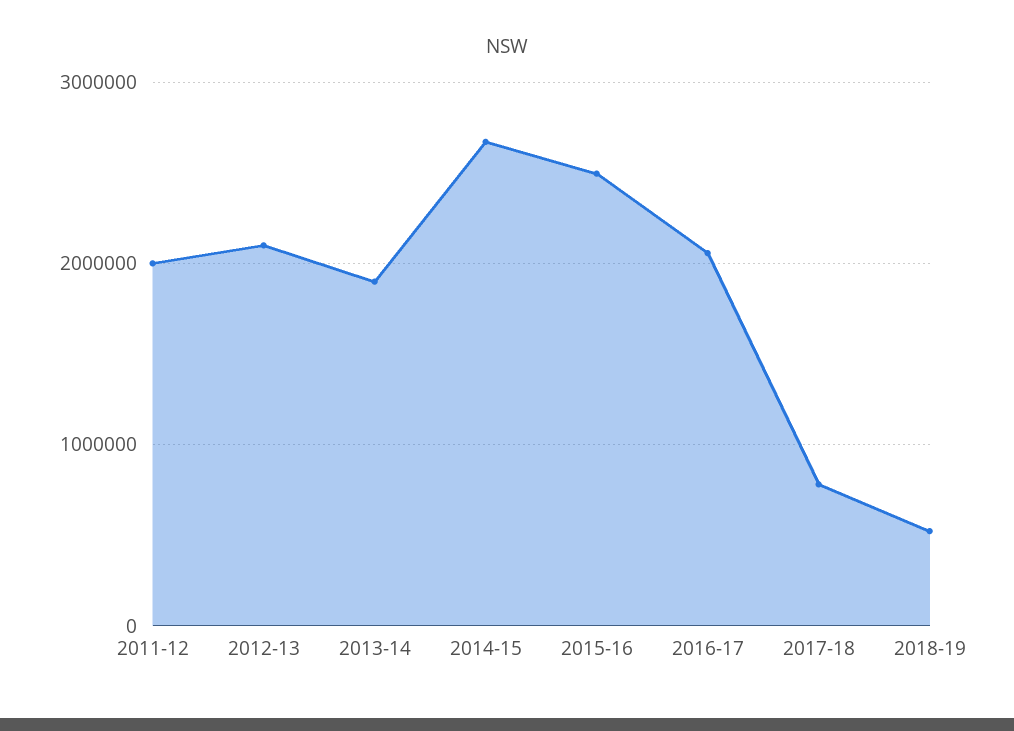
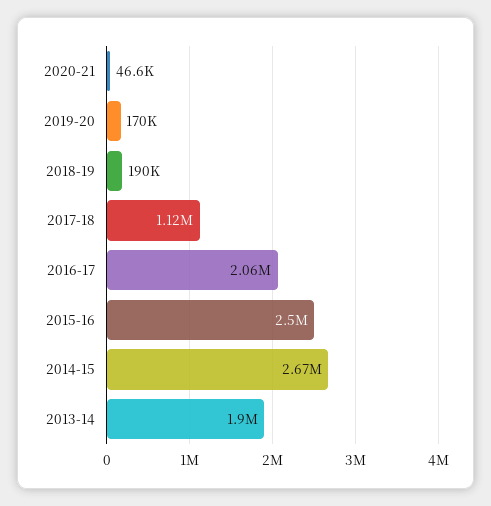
2011-12: 2000000 -> none
2012-13: 2100000 -> none
2017-18: 800000 -> 1120000
2018-19: 500000 -> 190000
2020-21: none -> 46600
2019-20: none -> 170000

